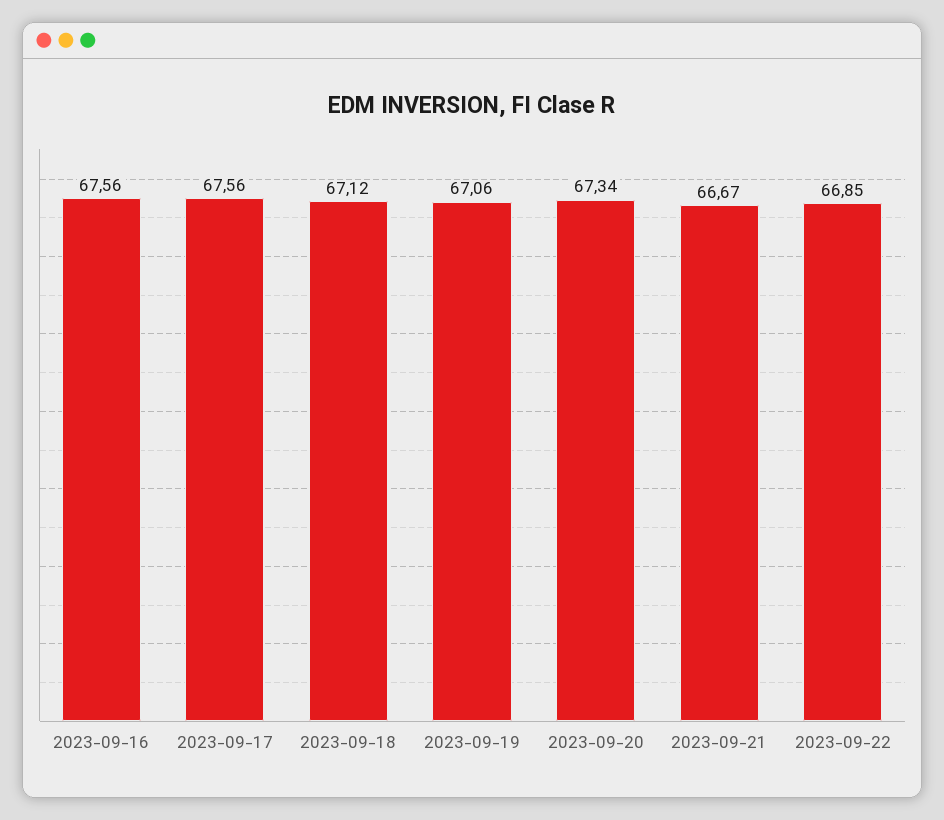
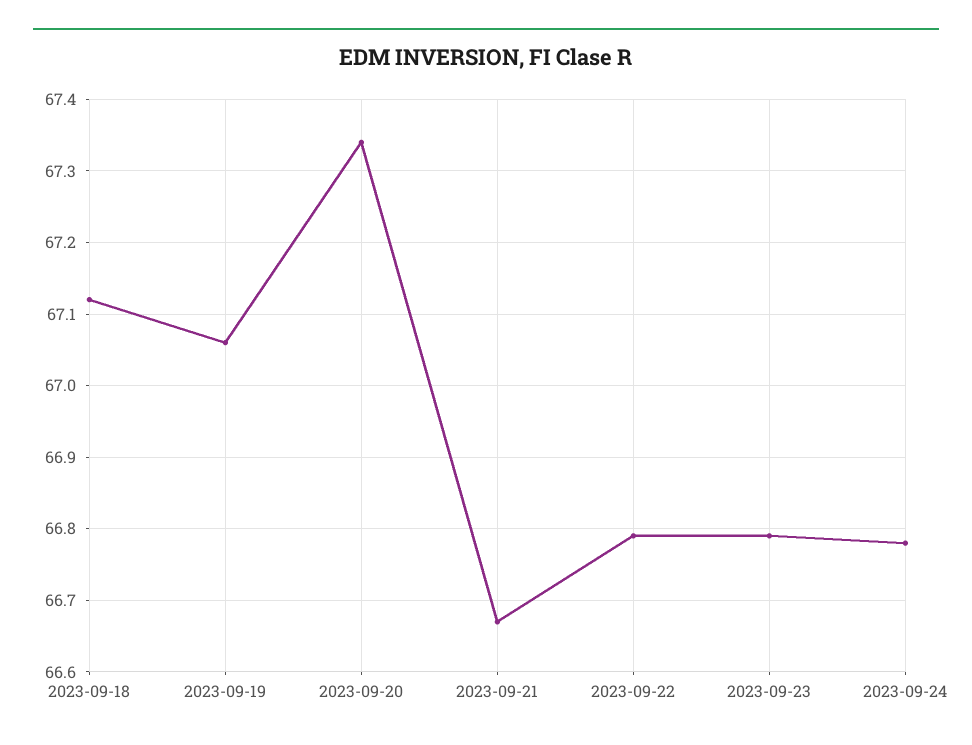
2023-09-16: 67.56 -> none
2023-09-17: 67.56 -> none
2023-09-22: 66.85 -> 66.79
2023-09-23: none -> 66.79
2023-09-24: none -> 66.78

